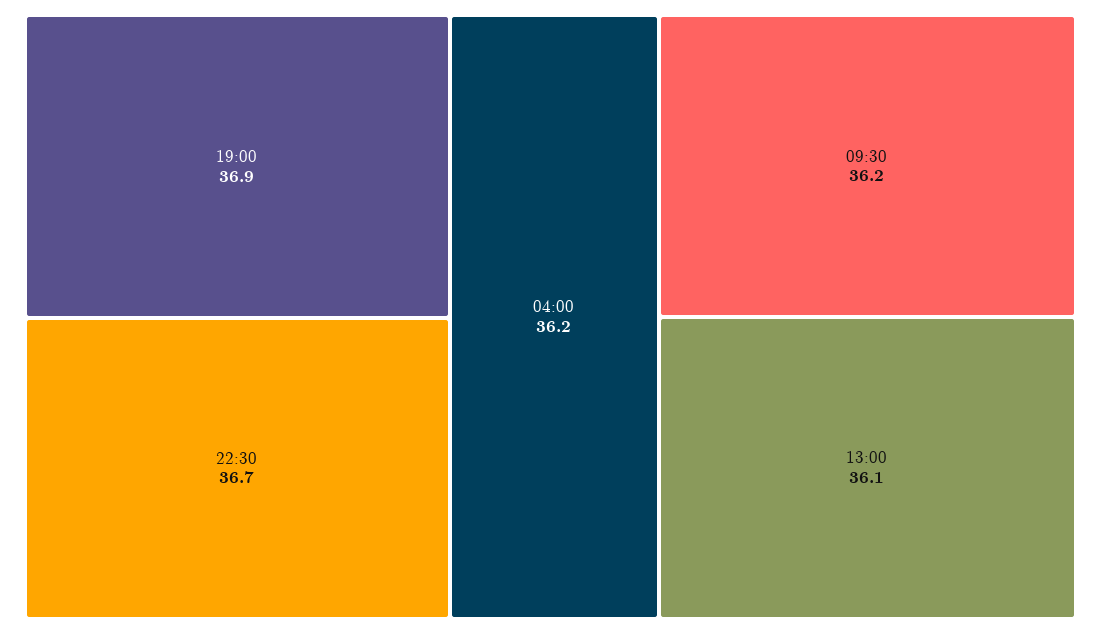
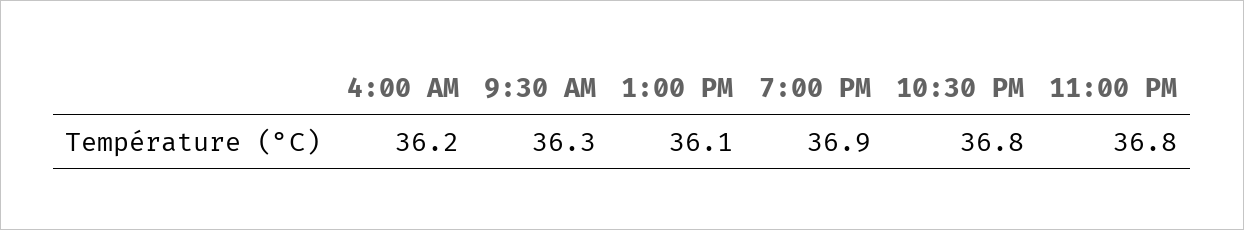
22:30: 36.7 -> 36.8
09:30: 36.2 -> 36.3
11:00 PM: none -> 36.8

